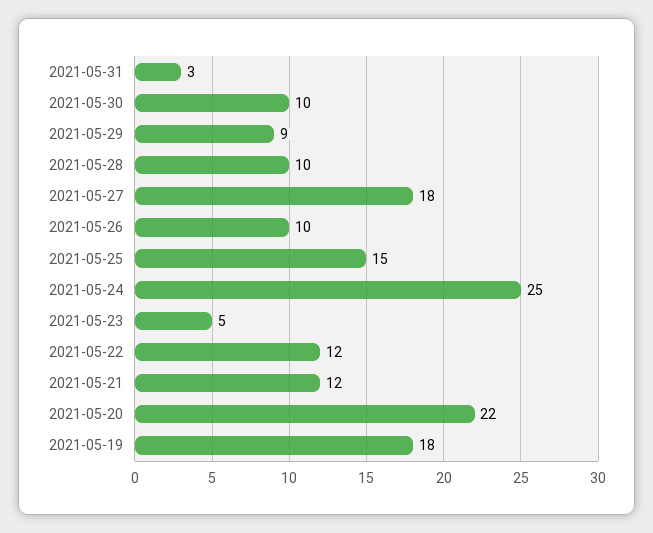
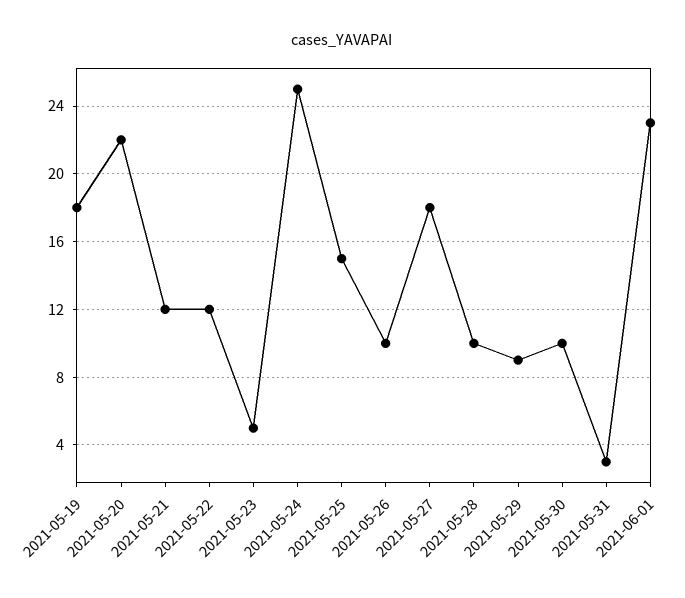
2021-06-01: none -> 23

